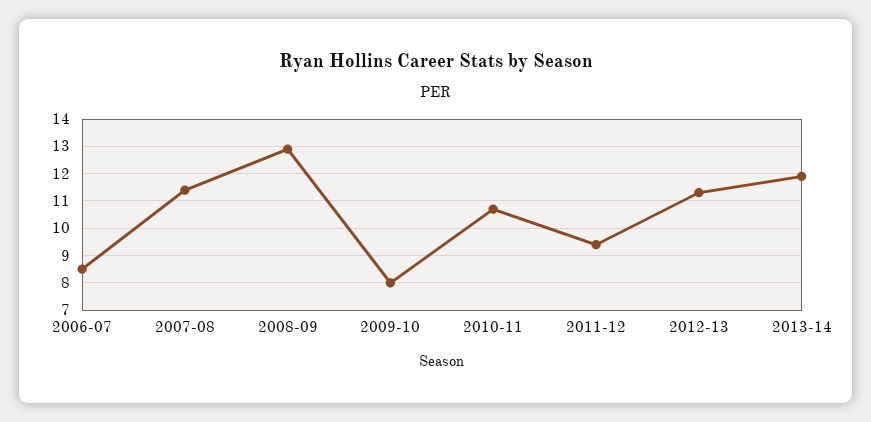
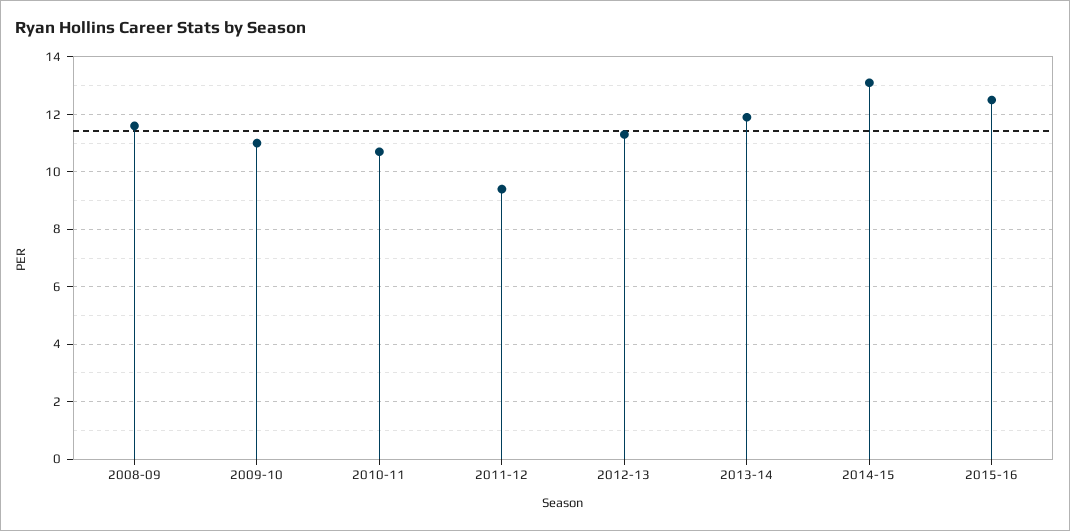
2006-07: 8.5 -> none
2007-08: 11.5 -> none
2008-09: 13 -> 11.5
2009-10: 8 -> 11
2014-15: none -> 13
2015-16: none -> 12.5

